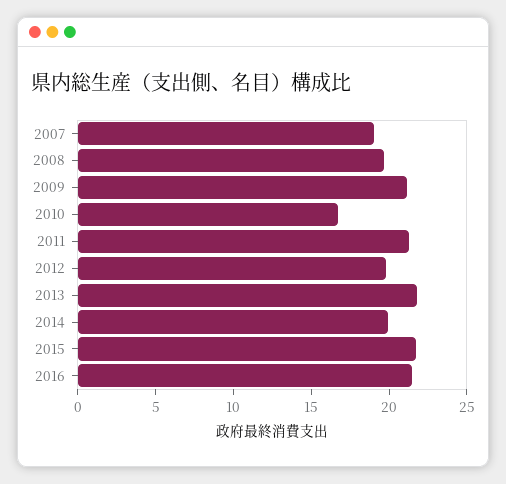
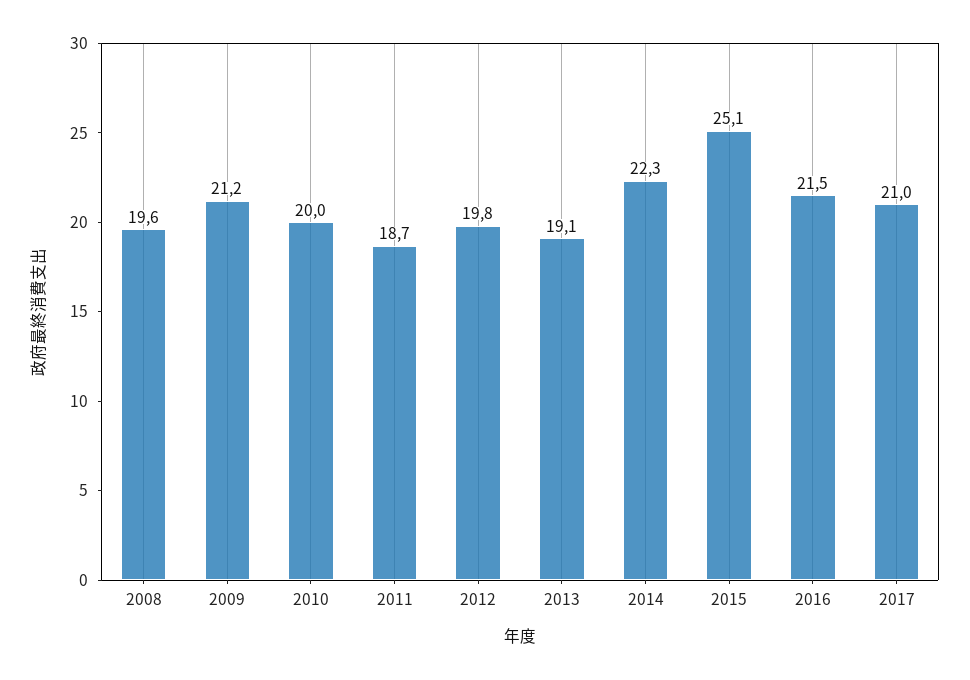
2007: 19 -> none
2010: 17 -> 20
2011: 21 -> 18.7
2013: 22 -> 19.1
2014: 20 -> 22.3
2015: 22 -> 25.1
2017: none -> 21

